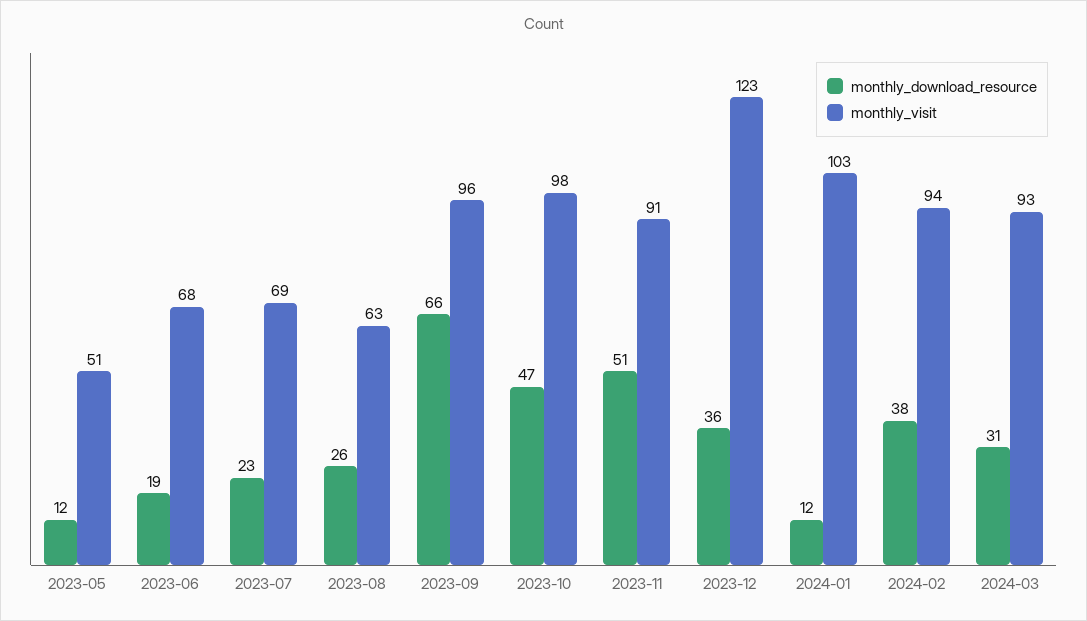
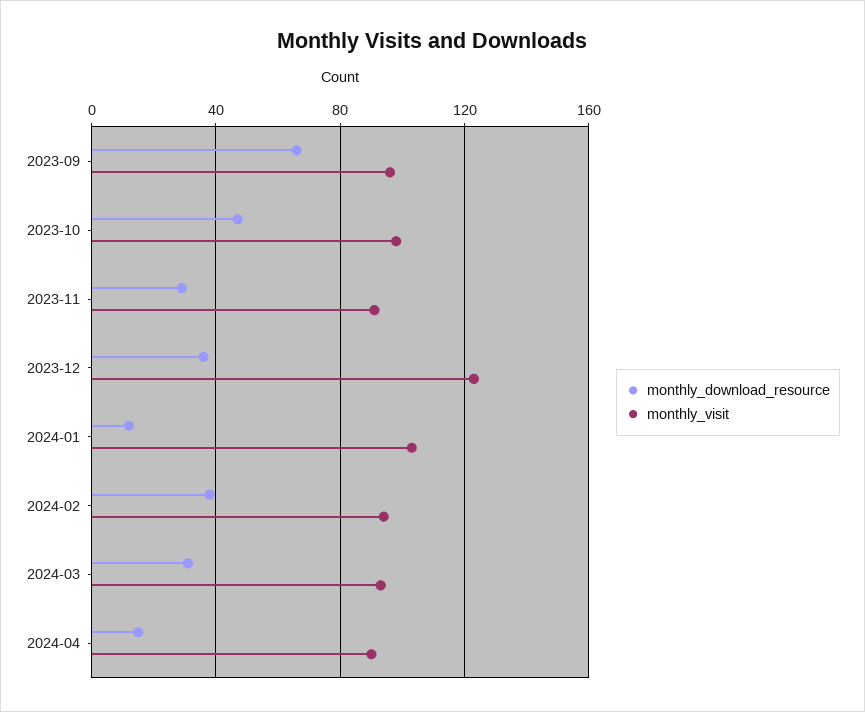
monthly_download_resource, 2023-05: 12 -> none
monthly_visit, 2023-05: 51 -> none
monthly_download_resource, 2023-06: 19 -> none
monthly_visit, 2023-06: 68 -> none
monthly_download_resource, 2023-07: 23 -> none
monthly_visit, 2023-07: 69 -> none
monthly_download_resource, 2023-08: 26 -> none
monthly_visit, 2023-08: 63 -> none
monthly_download_resource, 2023-11: 51 -> 30
monthly_download_resource, 2024-04: none -> 15
monthly_visit, 2024-04: none -> 90

